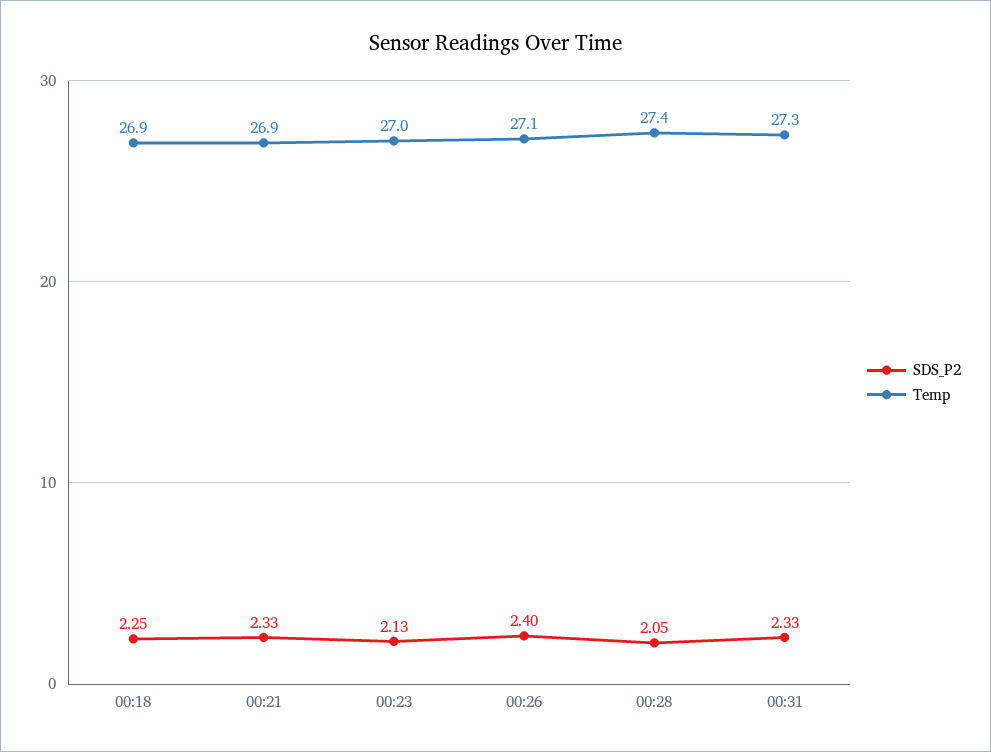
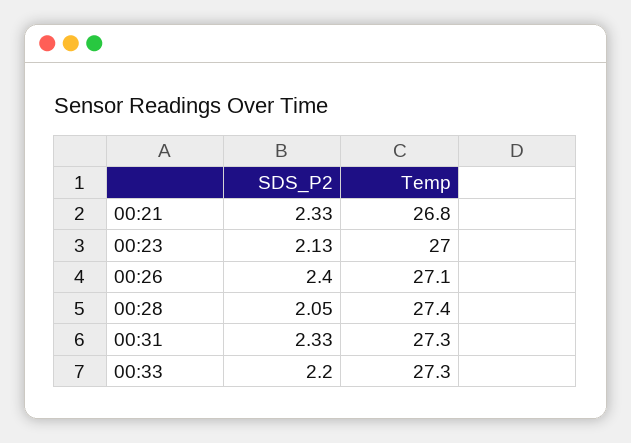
SDS_P2, 00:18: 2.25 -> none
Temp, 00:18: 26.9 -> none
Temp, 00:21: 26.9 -> 26.8
SDS_P2, 00:33: none -> 2.2
Temp, 00:33: none -> 27.3

